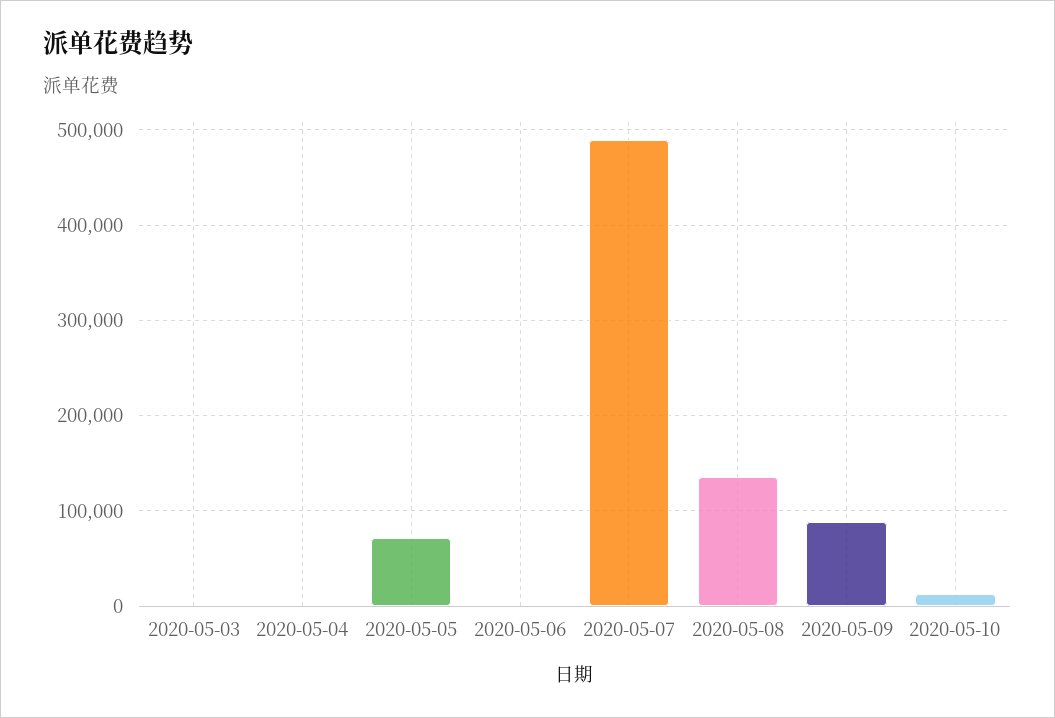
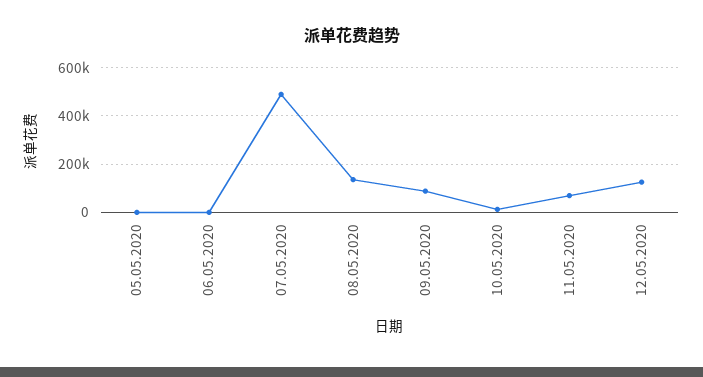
2020-05-03: 0 -> none
2020-05-04: 0 -> none
2020-05-05: 70000 -> 0
11.05.2020: none -> 75000
12.05.2020: none -> 125000

